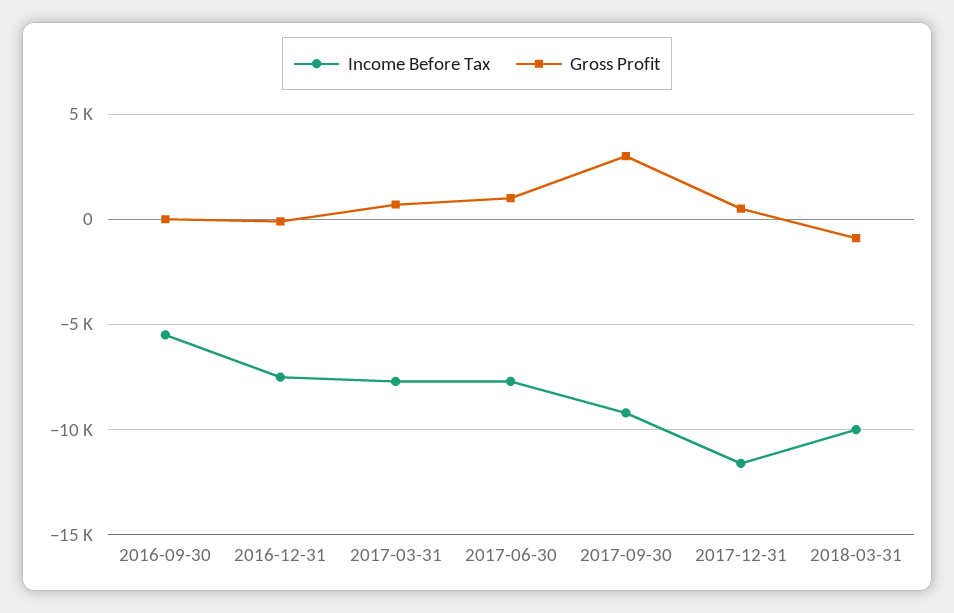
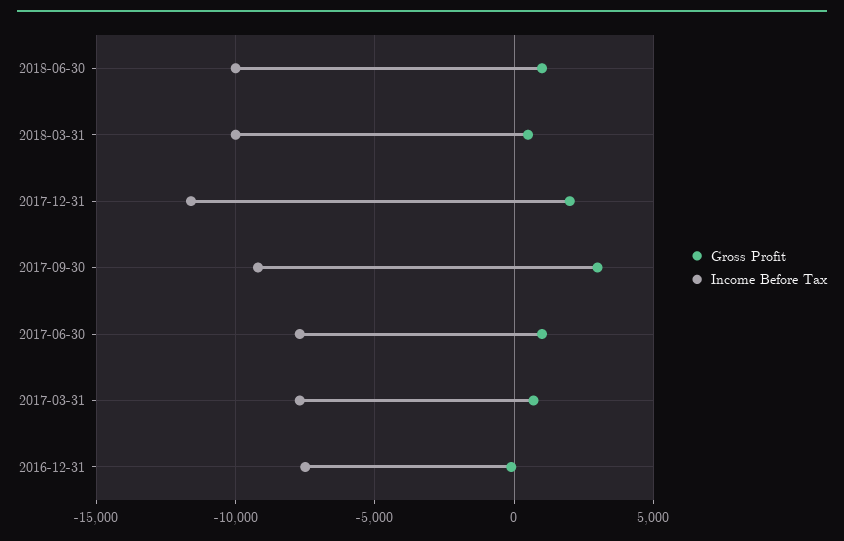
Income Before Tax, 2016-09-30: -5500 -> none
Gross Profit, 2016-09-30: 0 -> none
Gross Profit, 2017-12-31: 500 -> 2000
Gross Profit, 2018-03-31: -1000 -> 500
Gross Profit, 2018-06-30: none -> 1000
Income Before Tax, 2018-06-30: none -> -10000

